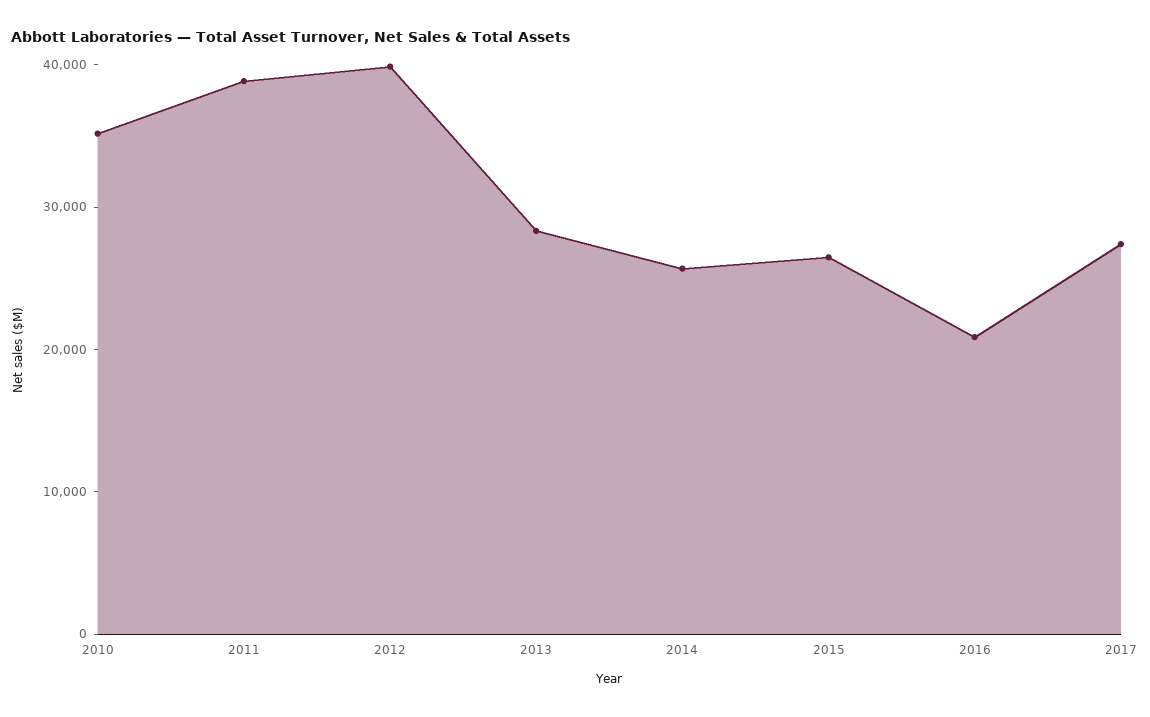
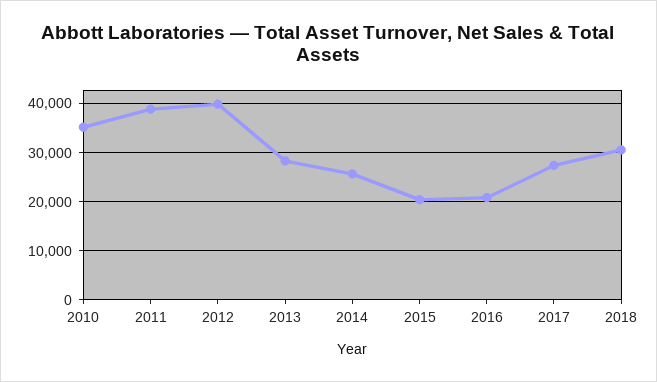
2015: 26000 -> 20000
2018: none -> 30000

